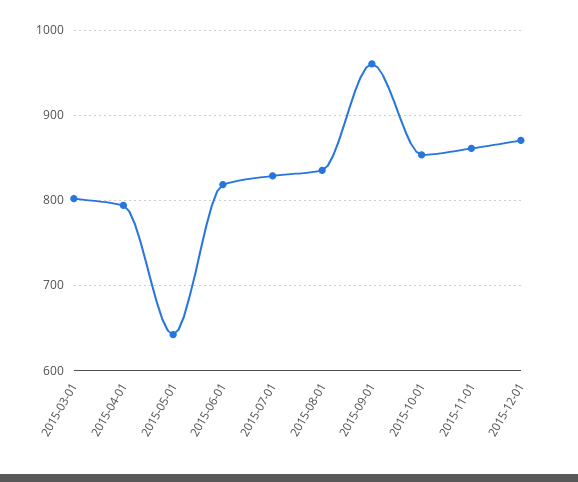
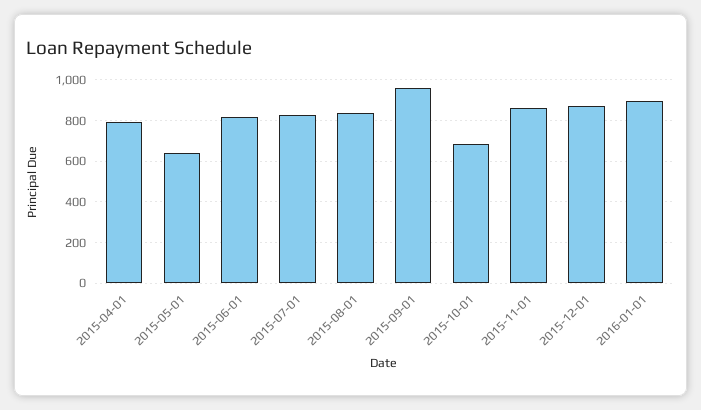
2015-03-01: 800 -> none
2015-10-01: 850 -> 700
2016-01-01: none -> 900

